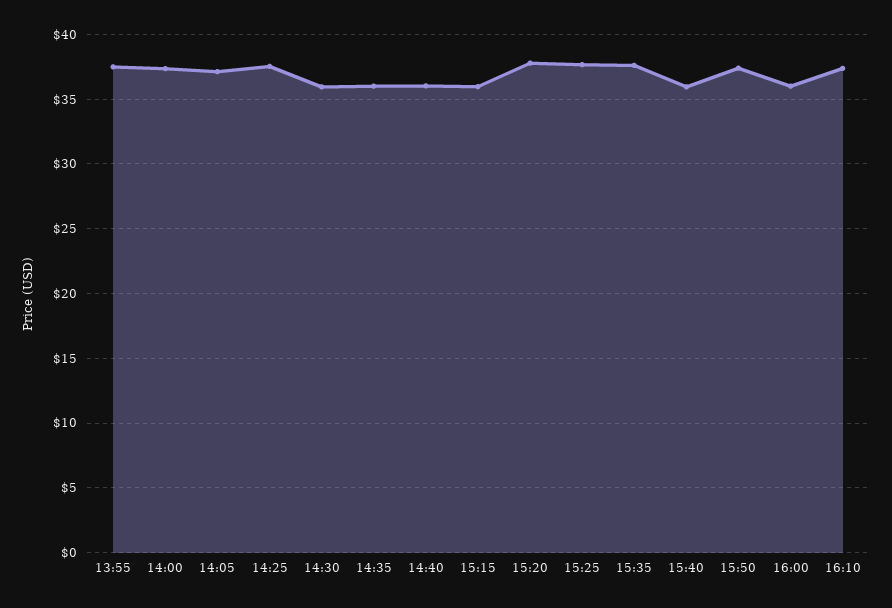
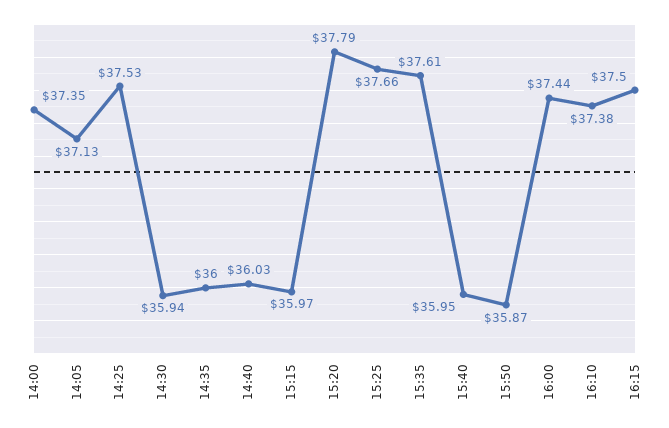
13:55: 37.5 -> none
15:50: 37.5 -> 35.87
16:00: 36 -> 37.44
16:15: none -> 37.5

